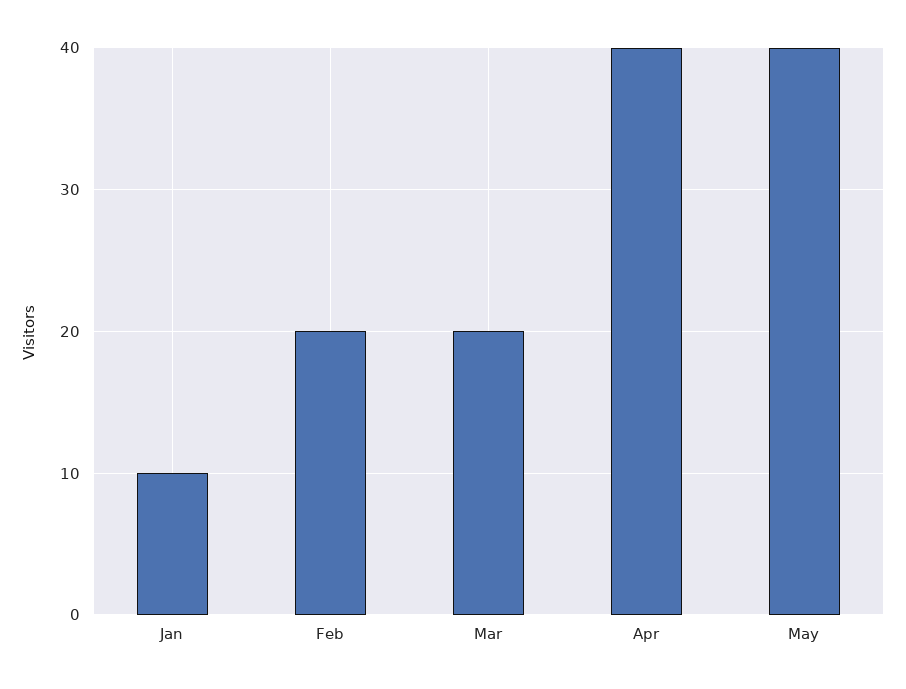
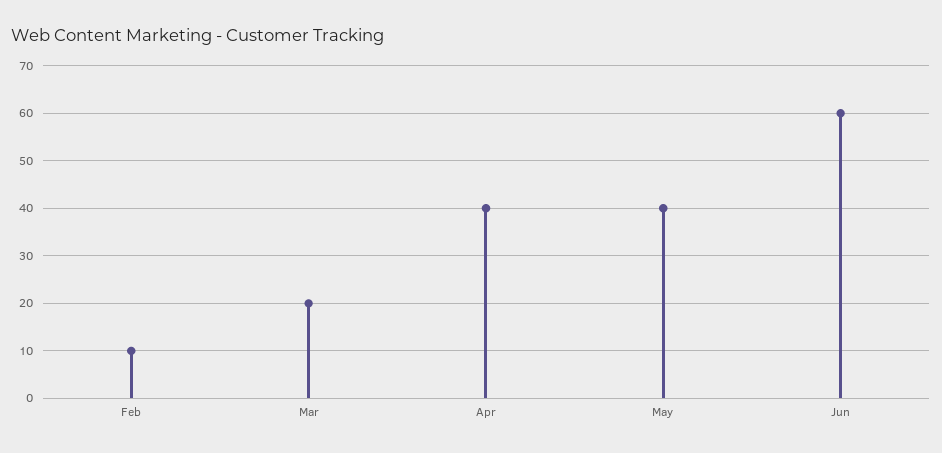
Jan: 10 -> none
Feb: 20 -> 10
Jun: none -> 60

